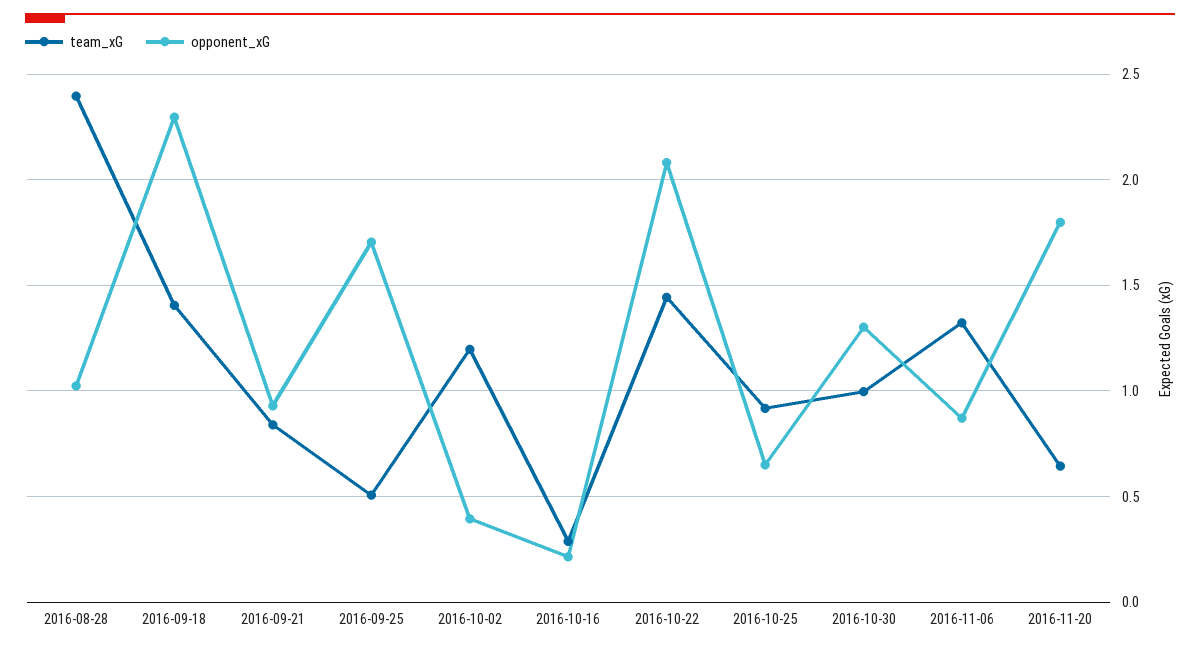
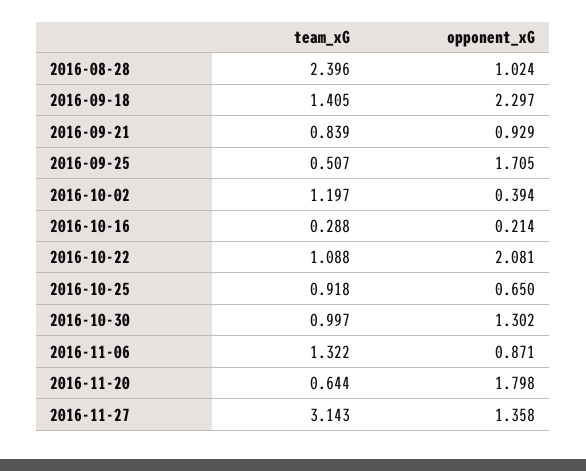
team_xG, 2016-10-22: 1.45 -> 1.088
team_xG, 2016-11-27: none -> 3.143
opponent_xG, 2016-11-27: none -> 1.358

